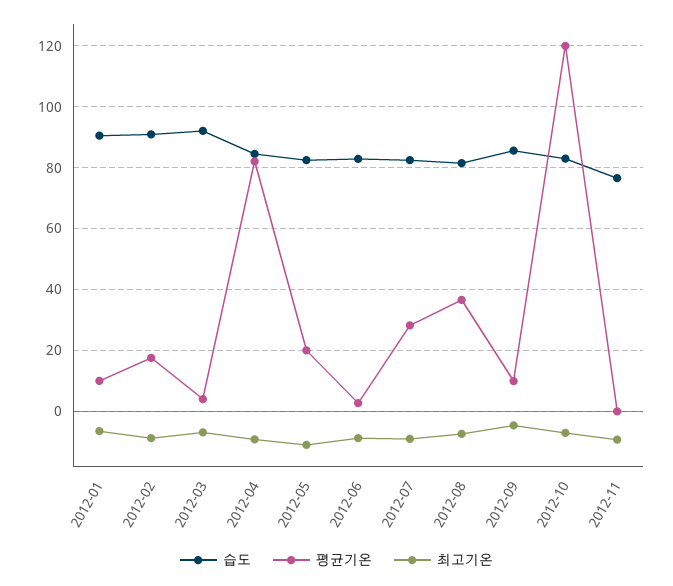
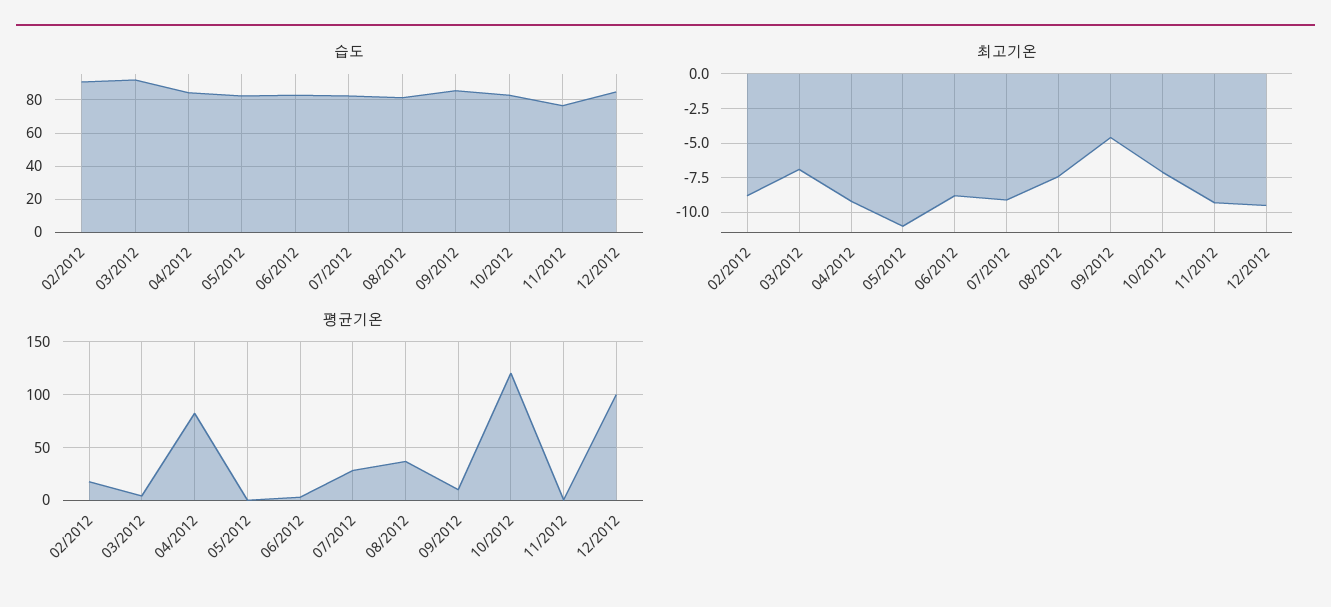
습도, 2012-01: 90 -> none
평균기온, 2012-01: 10 -> none
최고기온, 2012-01: -6 -> none
평균기온, 2012-05: 20 -> 0
습도, 12/2012: none -> 85
최고기온, 12/2012: none -> -9.5
평균기온, 12/2012: none -> 100

